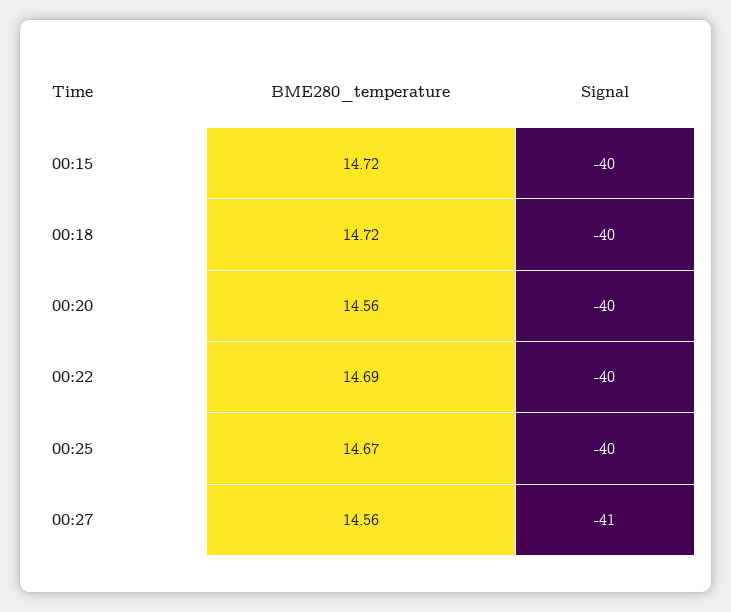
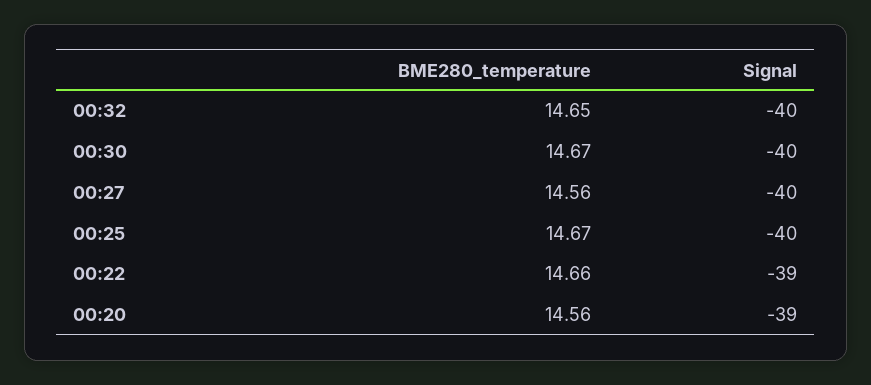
BME280_temperature, 00:15: 14.72 -> none
Signal, 00:15: -40 -> none
BME280_temperature, 00:18: 14.72 -> none
Signal, 00:18: -40 -> none
Signal, 00:20: -40 -> -39
BME280_temperature, 00:22: 14.69 -> 14.66
Signal, 00:22: -40 -> -39
Signal, 00:27: -41 -> -40
BME280_temperature, 00:32: none -> 14.65
Signal, 00:32: none -> -40
BME280_temperature, 00:30: none -> 14.67
Signal, 00:30: none -> -40

